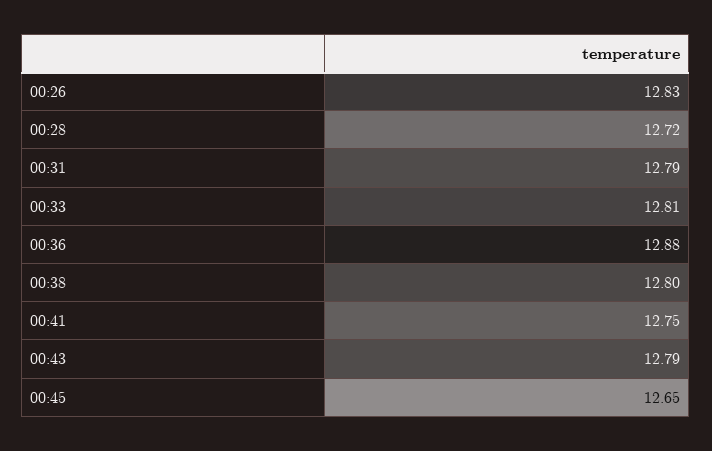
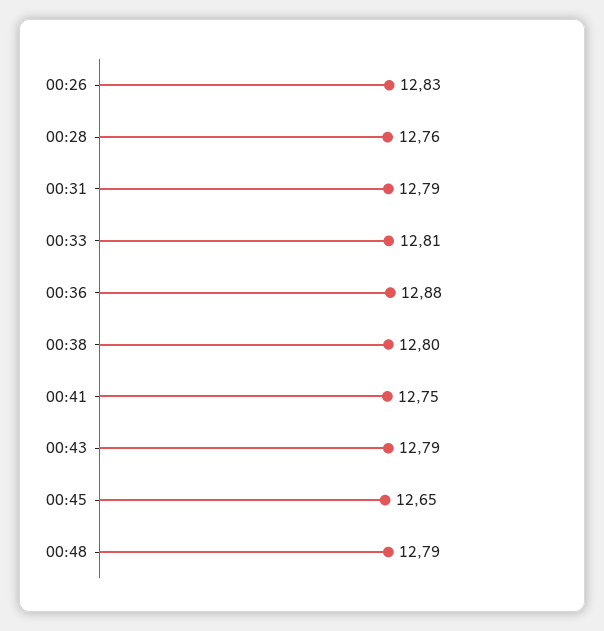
00:28: 12.72 -> 12.76
00:48: none -> 12.79

